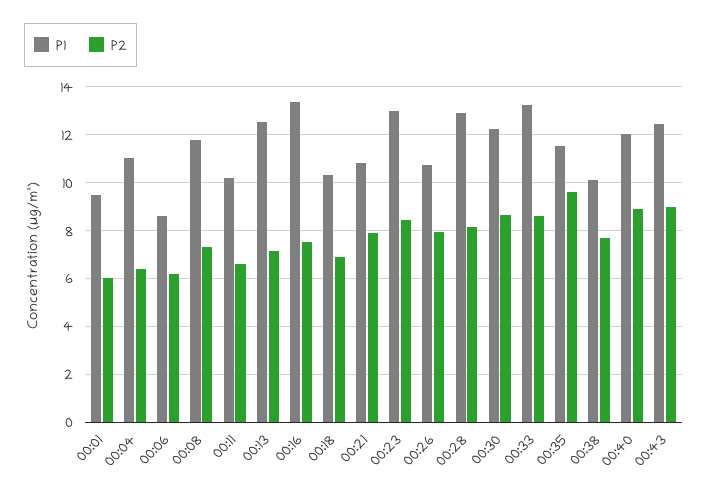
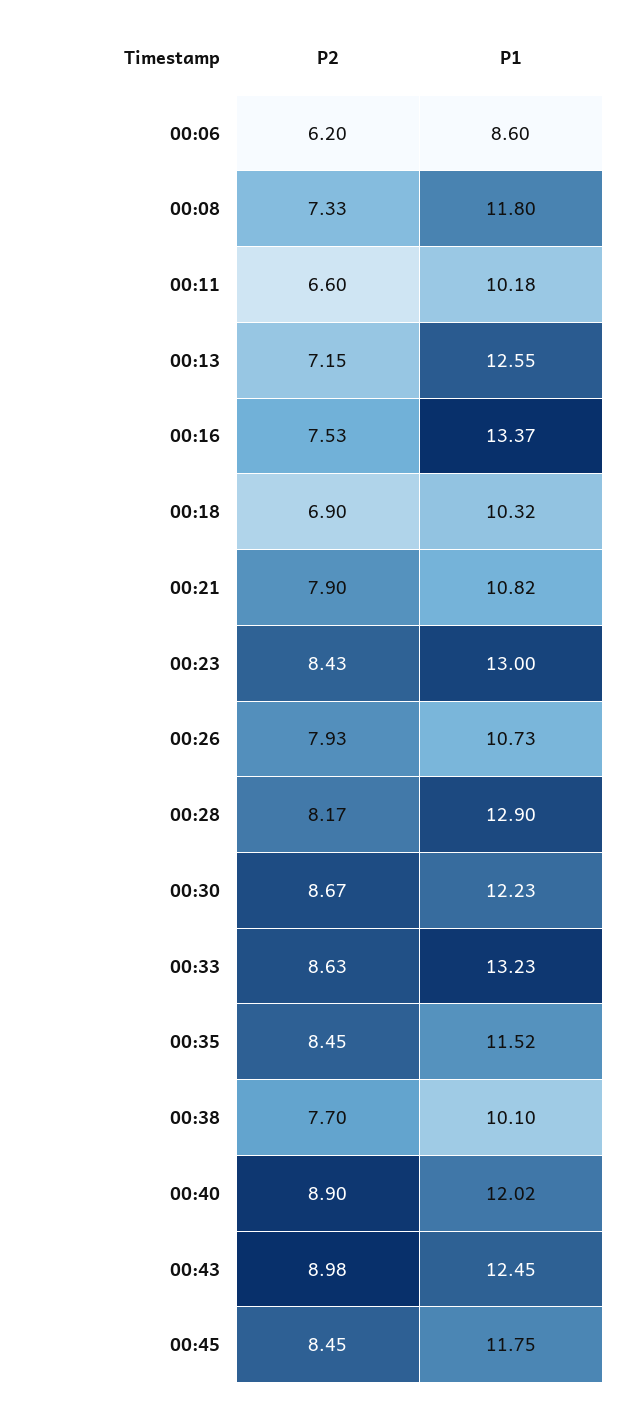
P1, 00:01: 9.5 -> none
P2, 00:01: 6 -> none
P1, 00:04: 11 -> none
P2, 00:04: 6.5 -> none
P2, 00:35: 9.5 -> 8.45
P2, 00:45: none -> 8.45
P1, 00:45: none -> 11.75

